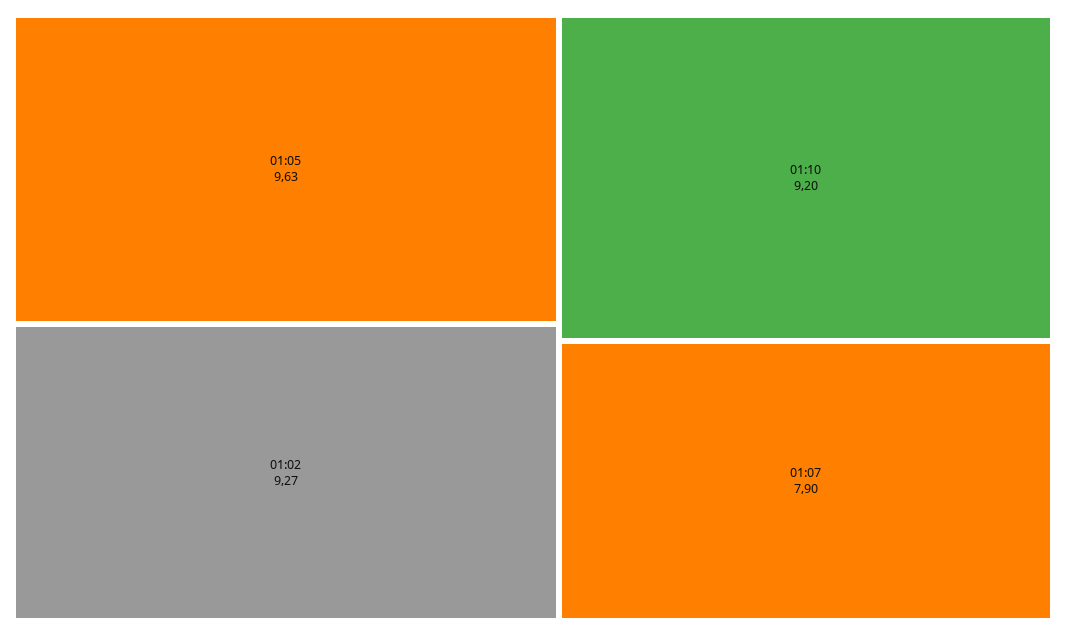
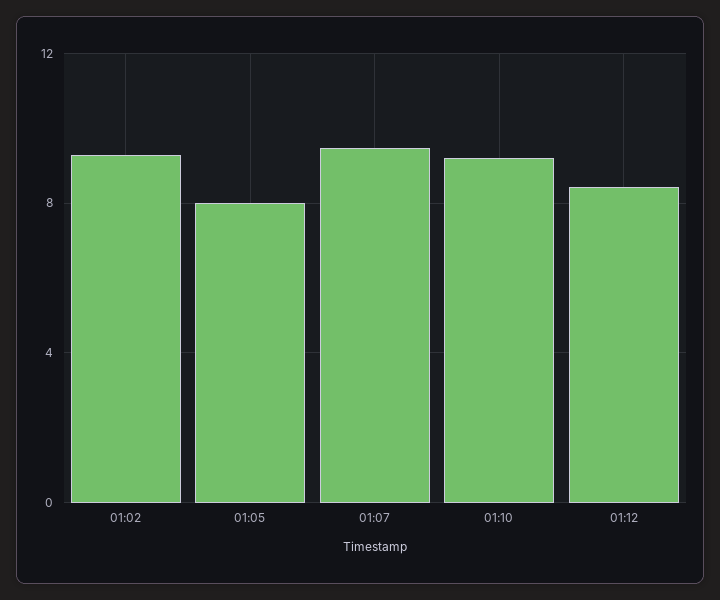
01:05: 9.63 -> 8
01:07: 7.9 -> 9.5
01:12: none -> 8.5

